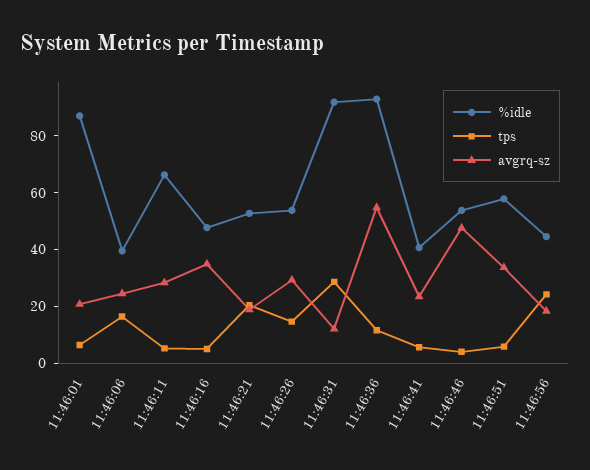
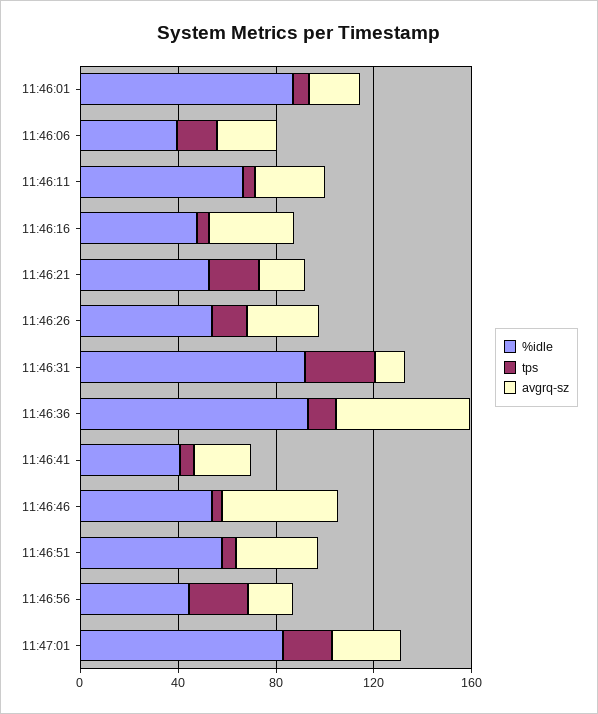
%idle, 11:47:01: none -> 80
tps, 11:47:01: none -> 20
avgrq-sz, 11:47:01: none -> 30

